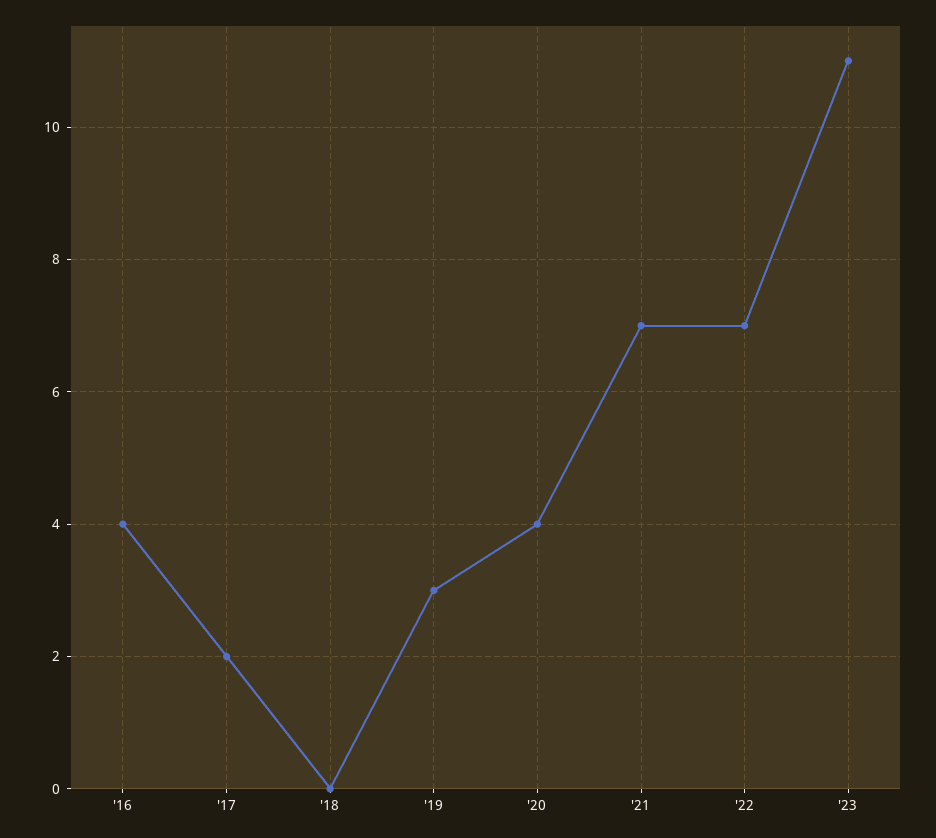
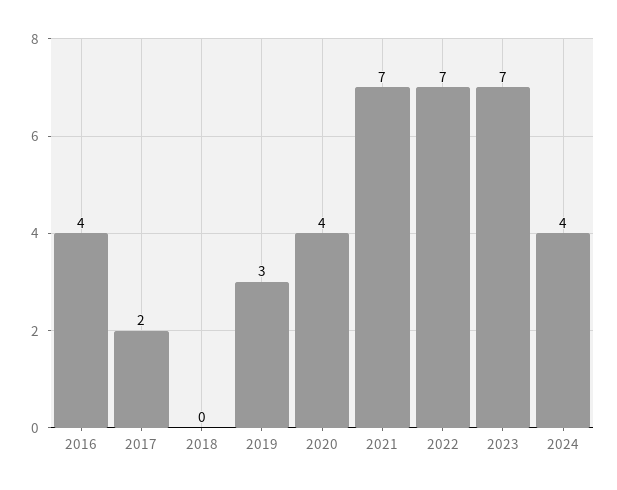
'23: 11 -> 7
2024: none -> 4

